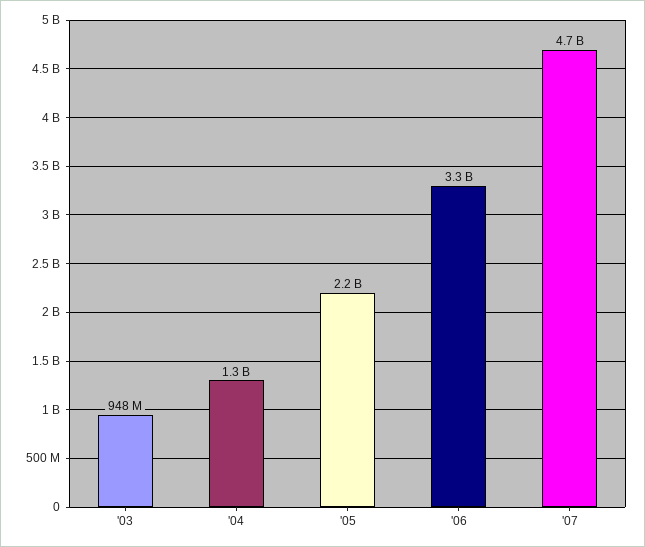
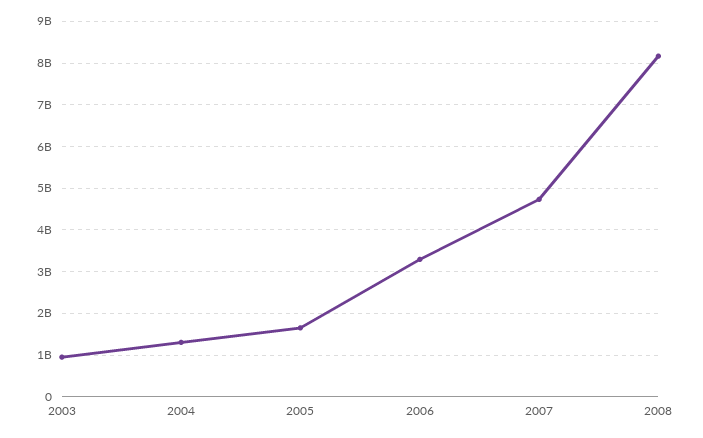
'05: 2200000000 -> 1600000000
2008: none -> 8200000000

